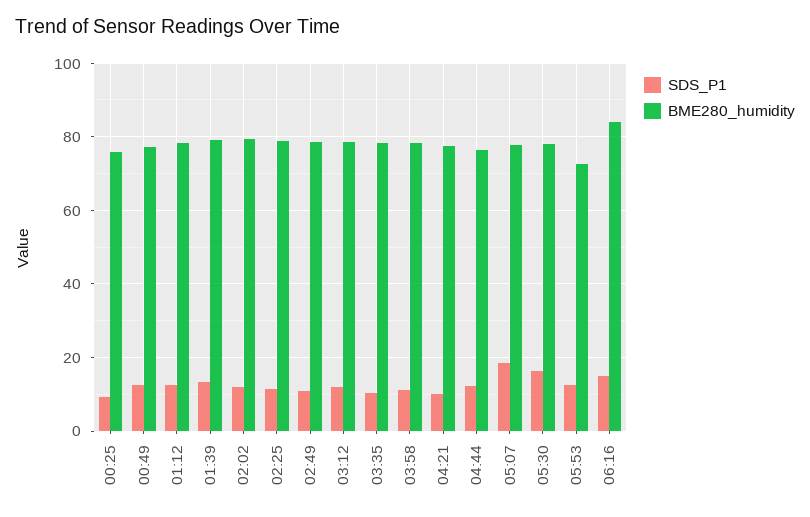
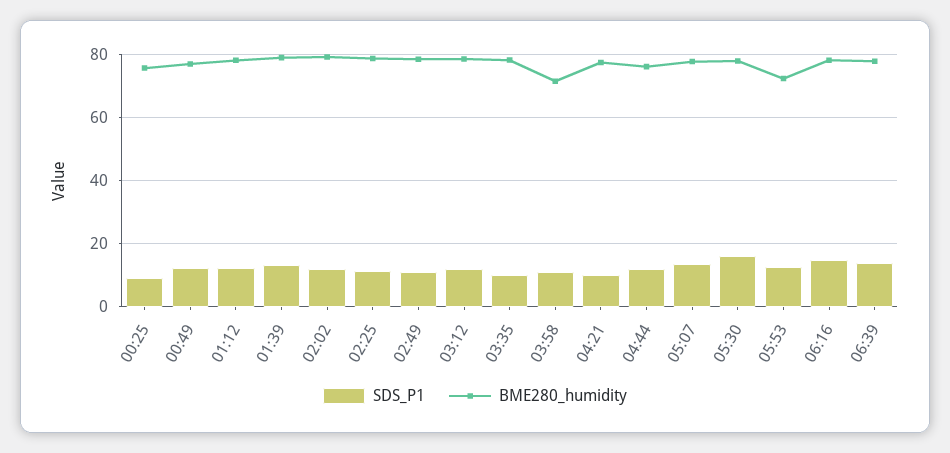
BME280_humidity, 03:58: 78 -> 72
SDS_P1, 05:07: 18 -> 14
BME280_humidity, 06:16: 84 -> 78
SDS_P1, 06:39: none -> 14
BME280_humidity, 06:39: none -> 78

